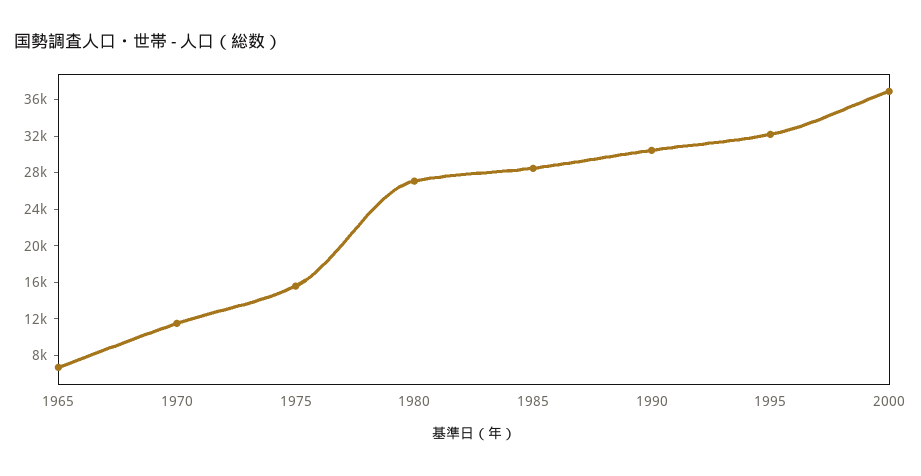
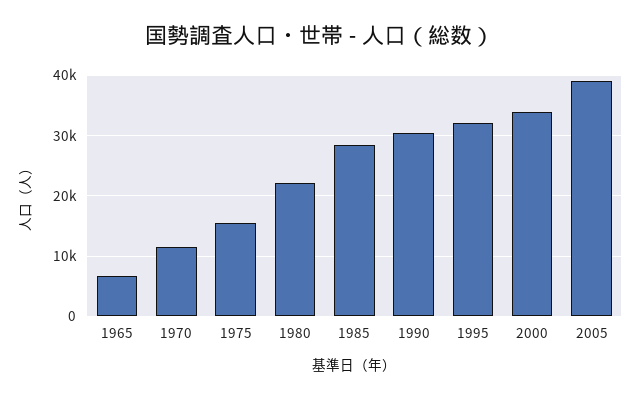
1980: 27000 -> 22000
2000: 37000 -> 34000
2005: none -> 39000

